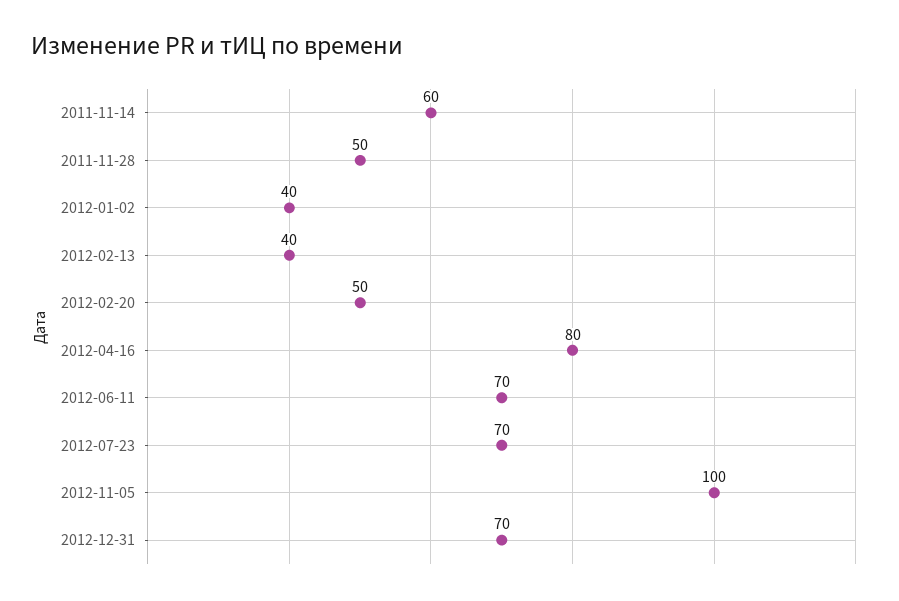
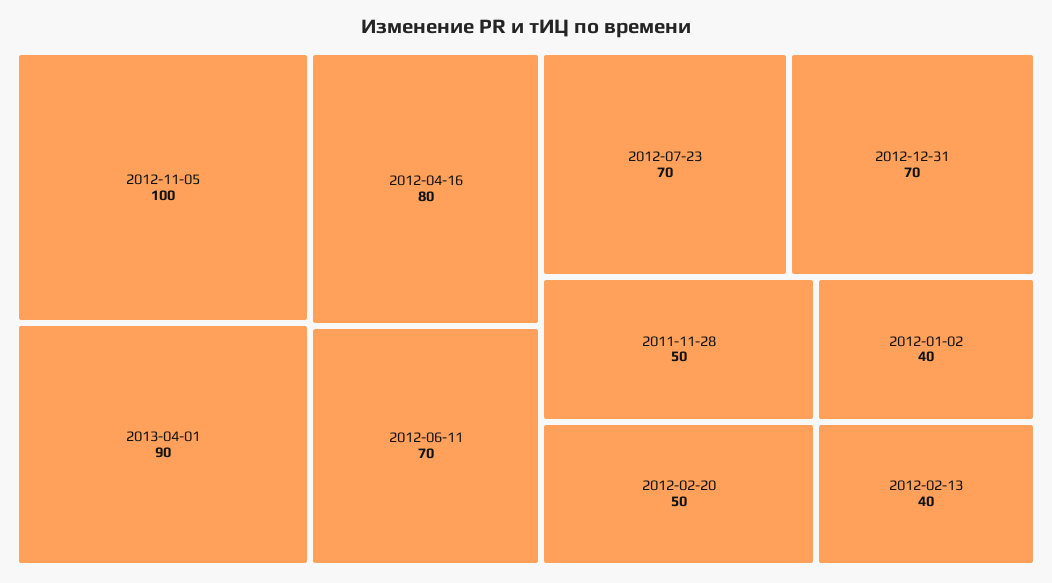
2011-11-14: 60 -> none
2013-04-01: none -> 90

